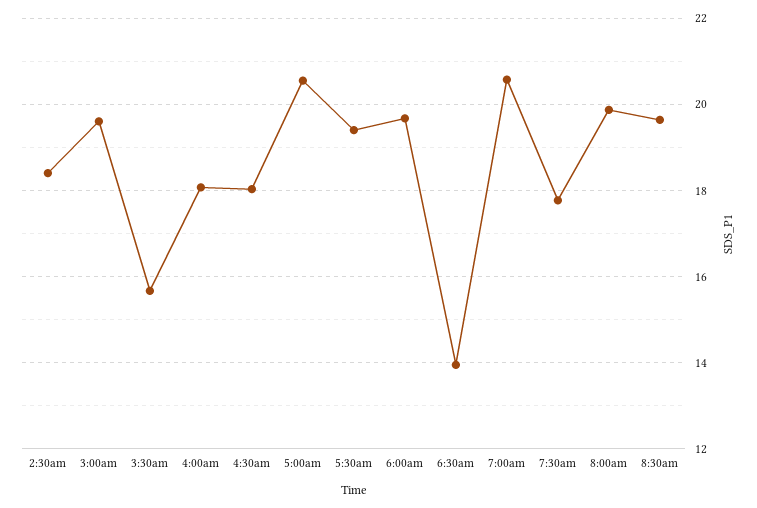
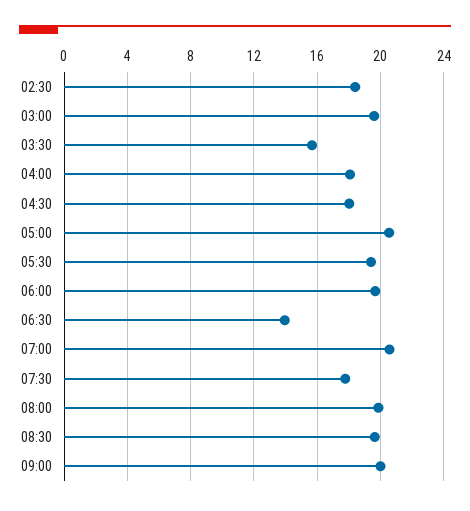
09:00: none -> 20

